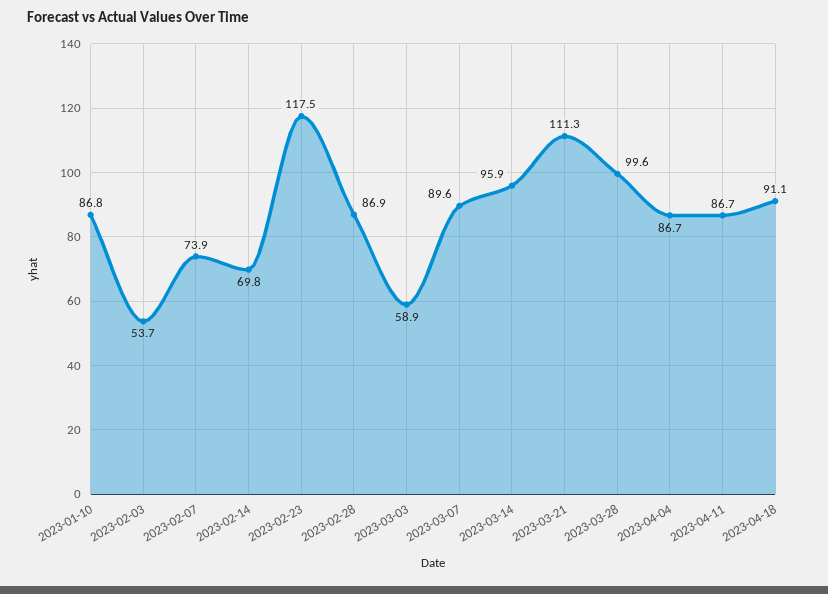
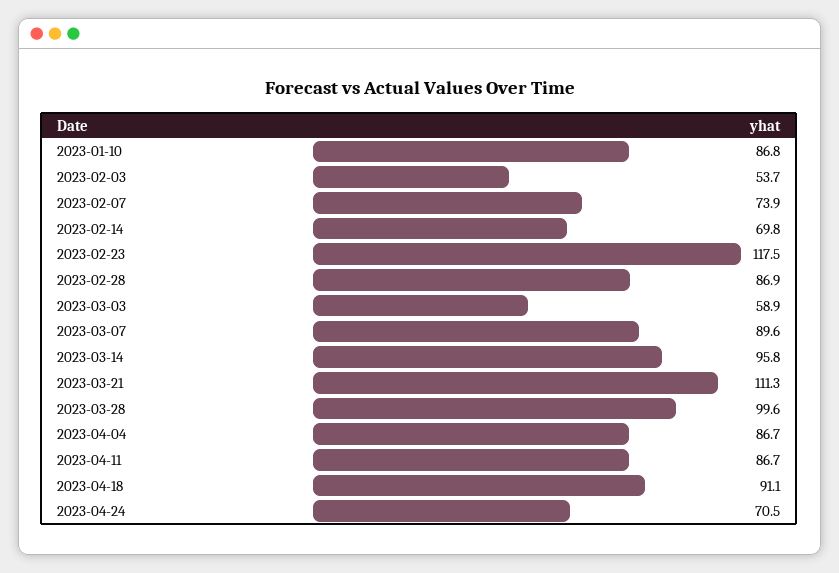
2023-03-14: 95.9 -> 95.8
2023-04-24: none -> 70.5

